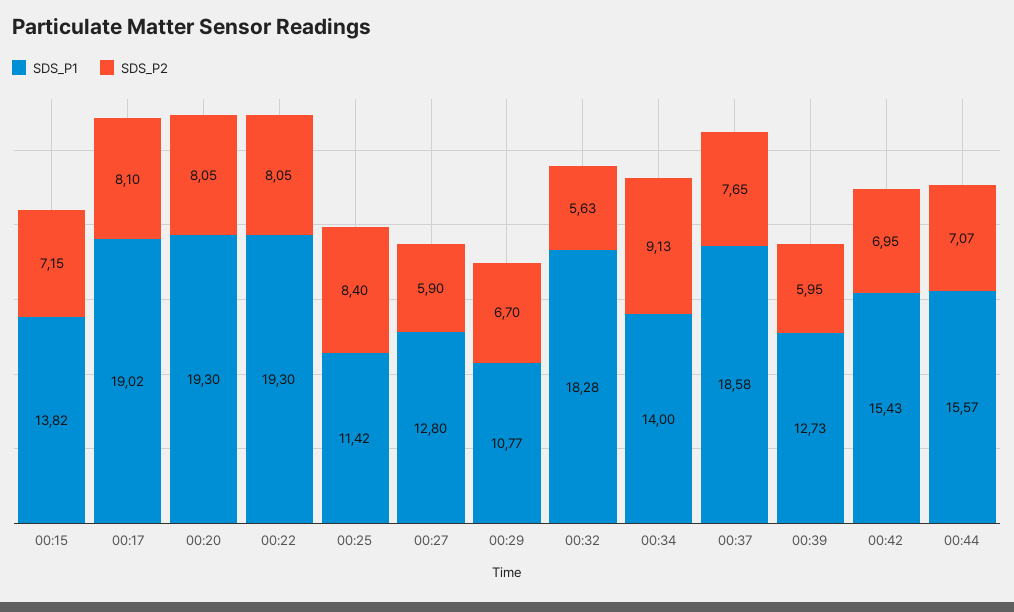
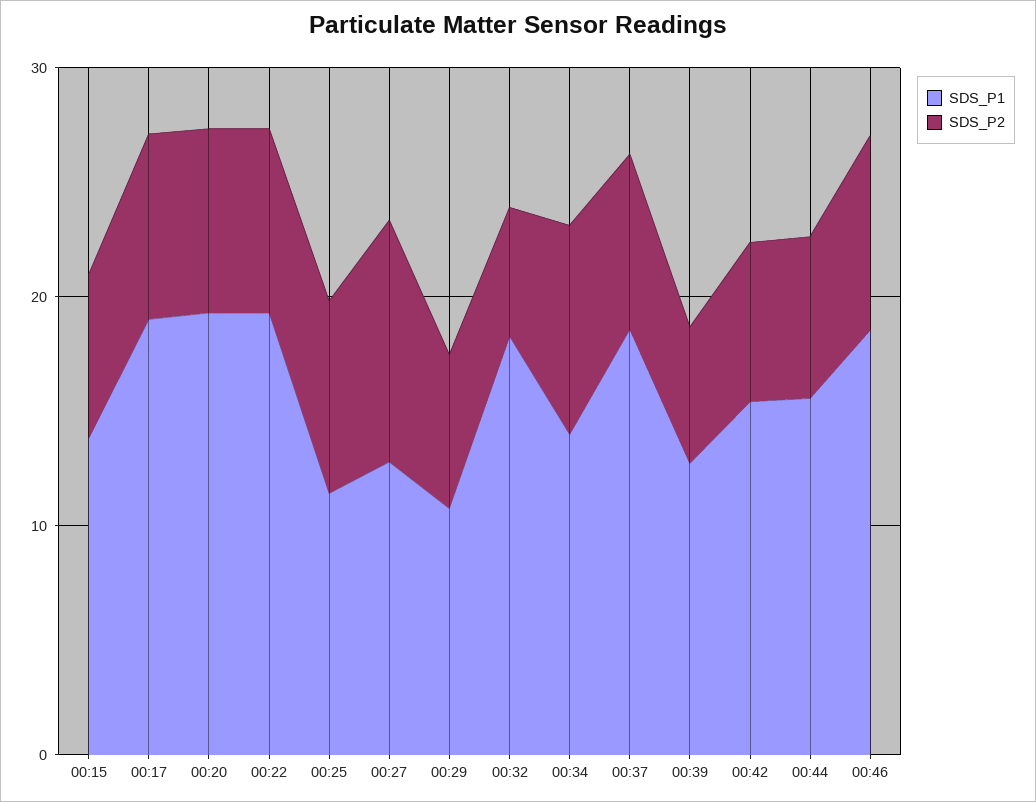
SDS_P2, 00:27: 5.9 -> 10
SDS_P1, 00:46: none -> 18
SDS_P2, 00:46: none -> 8

